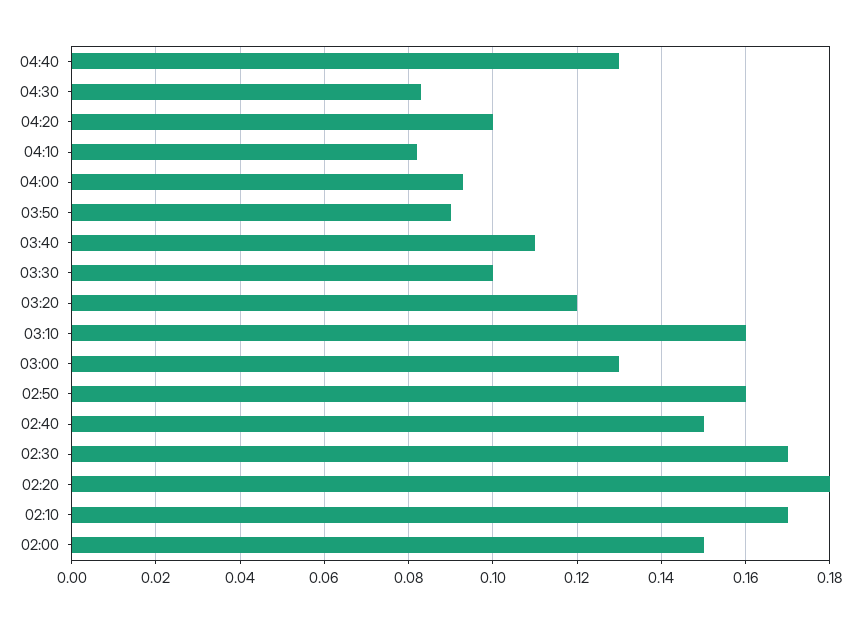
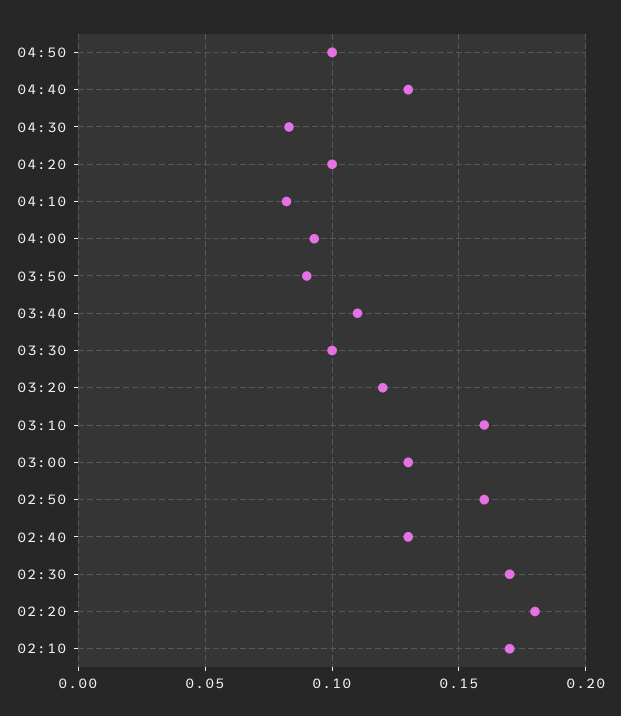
02:40: 0.15 -> 0.13
02:00: 0.15 -> none
04:50: none -> 0.1

